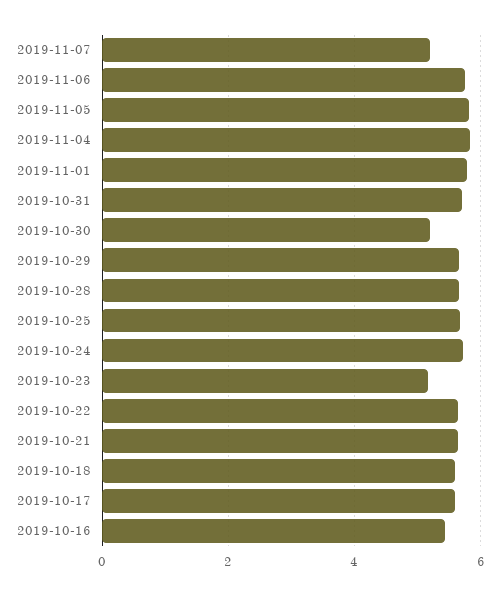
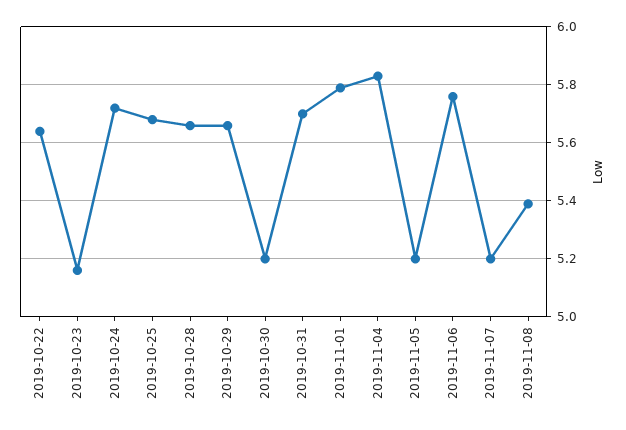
2019-11-05: 5.8 -> 5.2
2019-10-21: 5.6 -> none
2019-10-18: 5.6 -> none
2019-10-17: 5.6 -> none
2019-10-16: 5.4 -> none
2019-11-08: none -> 5.4

